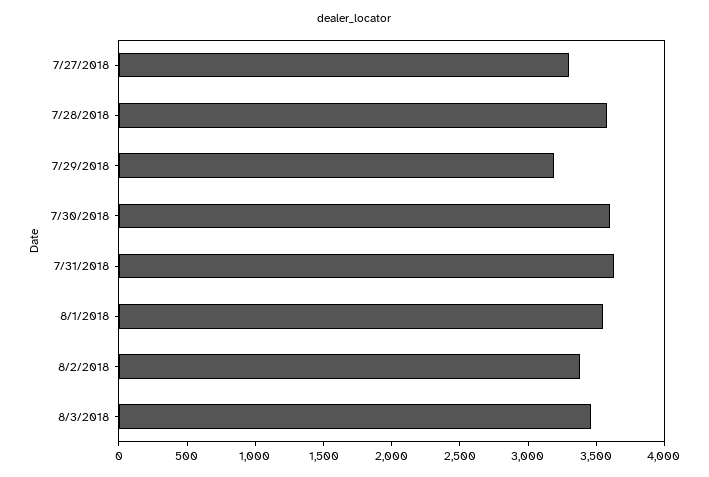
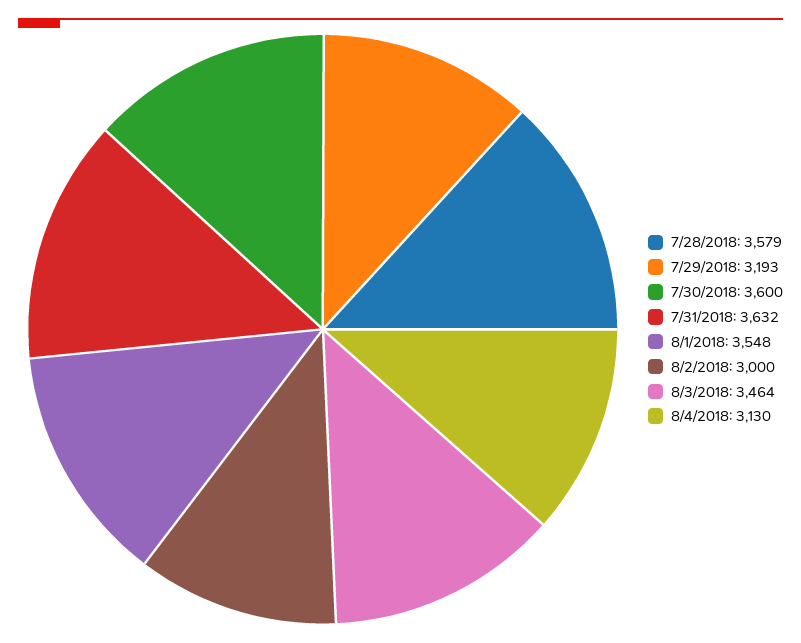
7/27/2018: 3300 -> none
8/2/2018: 3400 -> 3000
8/4/2018: none -> 3130

